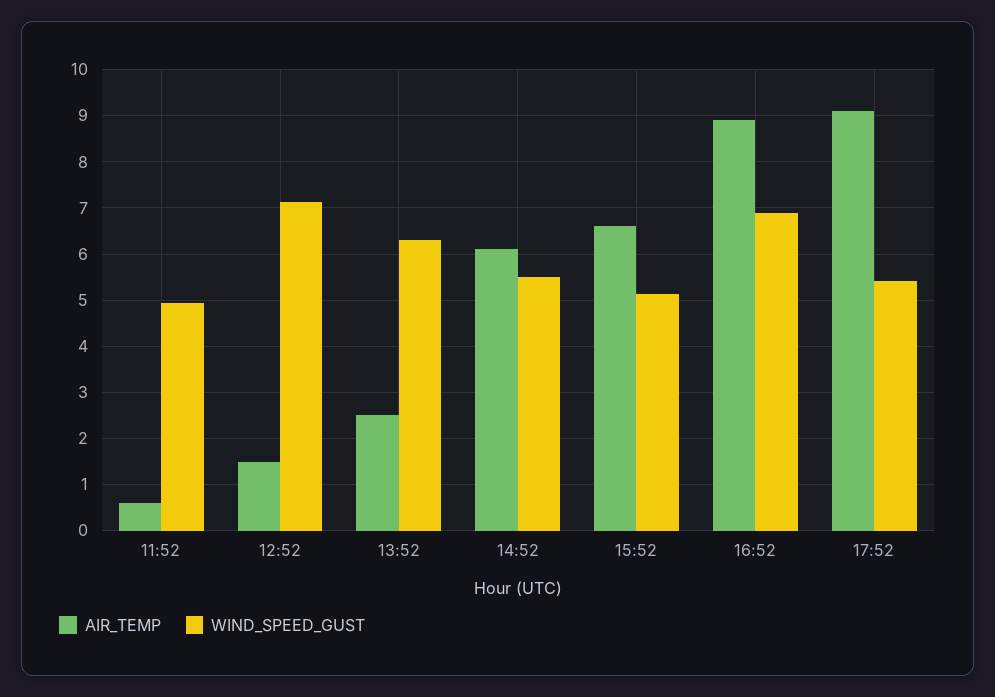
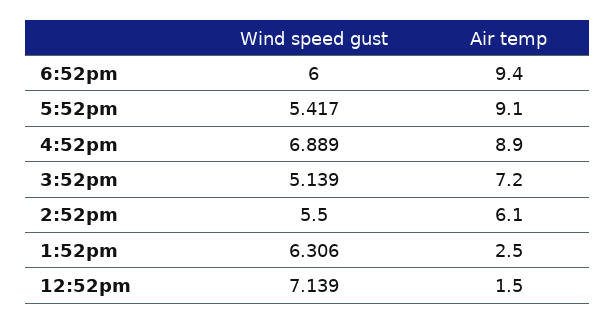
AIR_TEMP, 11:52: 0.6 -> none
WIND_SPEED_GUST, 11:52: 5 -> none
AIR_TEMP, 15:52: 6.6 -> 7.2
WIND_SPEED_GUST, 6:52pm: none -> 6
AIR_TEMP, 6:52pm: none -> 9.4

